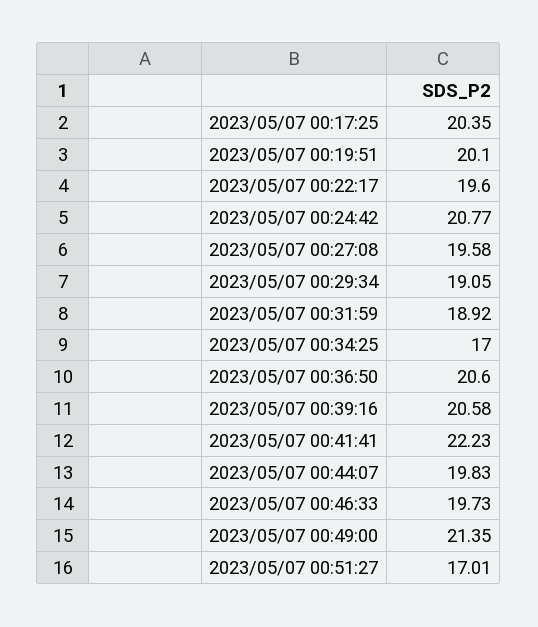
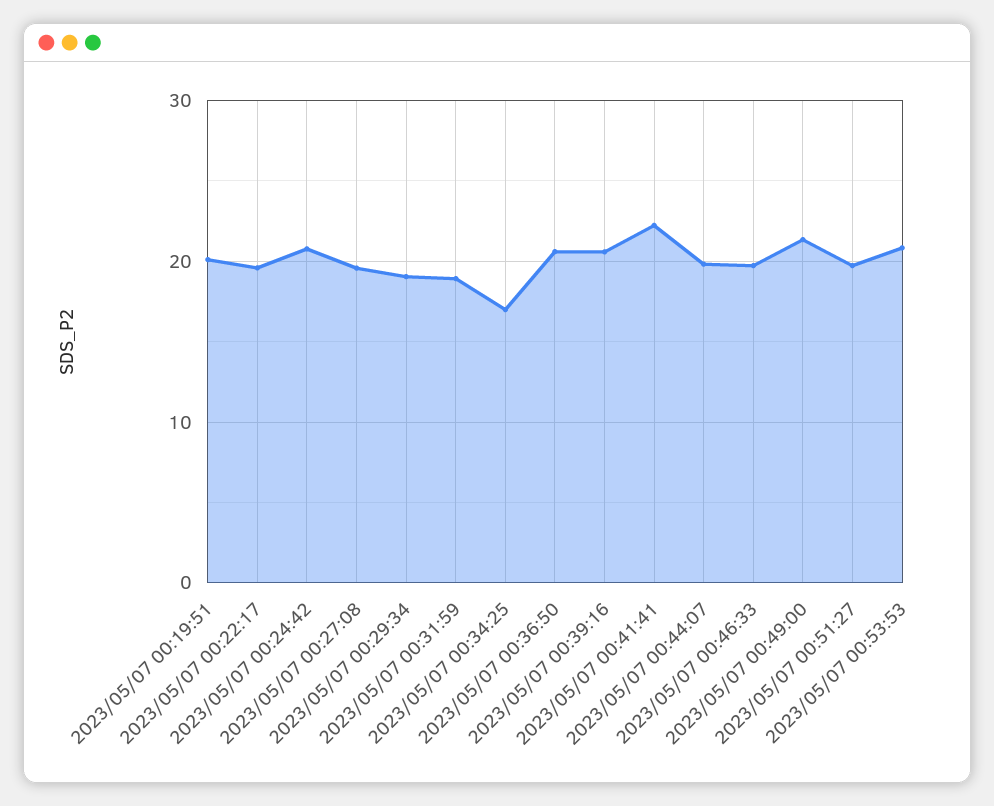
2023/05/07 00:17:25: 20.35 -> none
2023/05/07 00:51:27: 17.01 -> 20
2023/05/07 00:53:53: none -> 21

